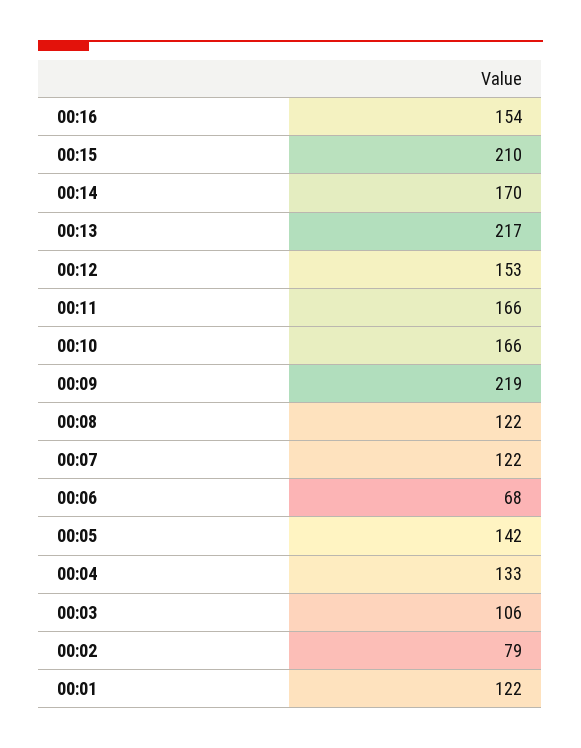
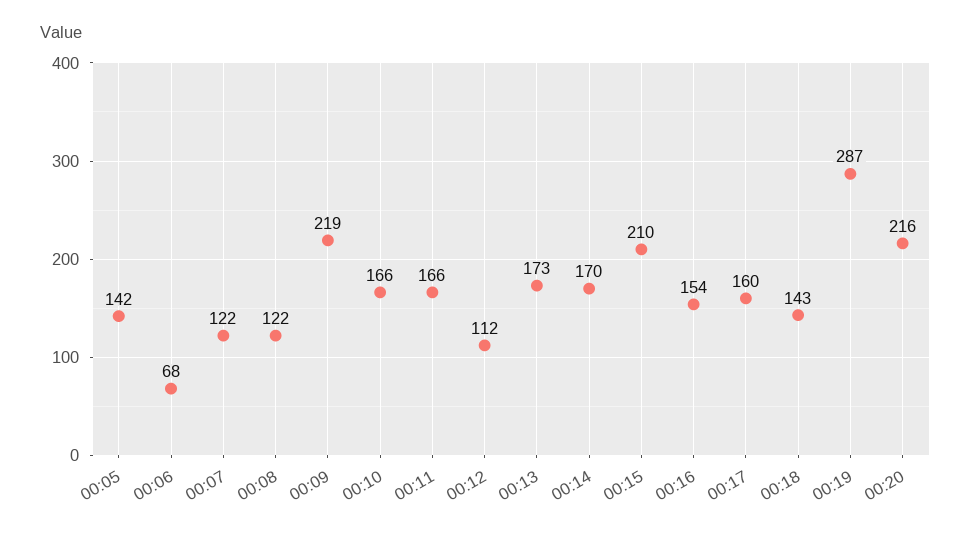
00:13: 217 -> 173
00:12: 153 -> 112
00:04: 133 -> none
00:03: 106 -> none
00:02: 79 -> none
00:01: 122 -> none
00:17: none -> 160
00:18: none -> 143
00:19: none -> 287
00:20: none -> 216

